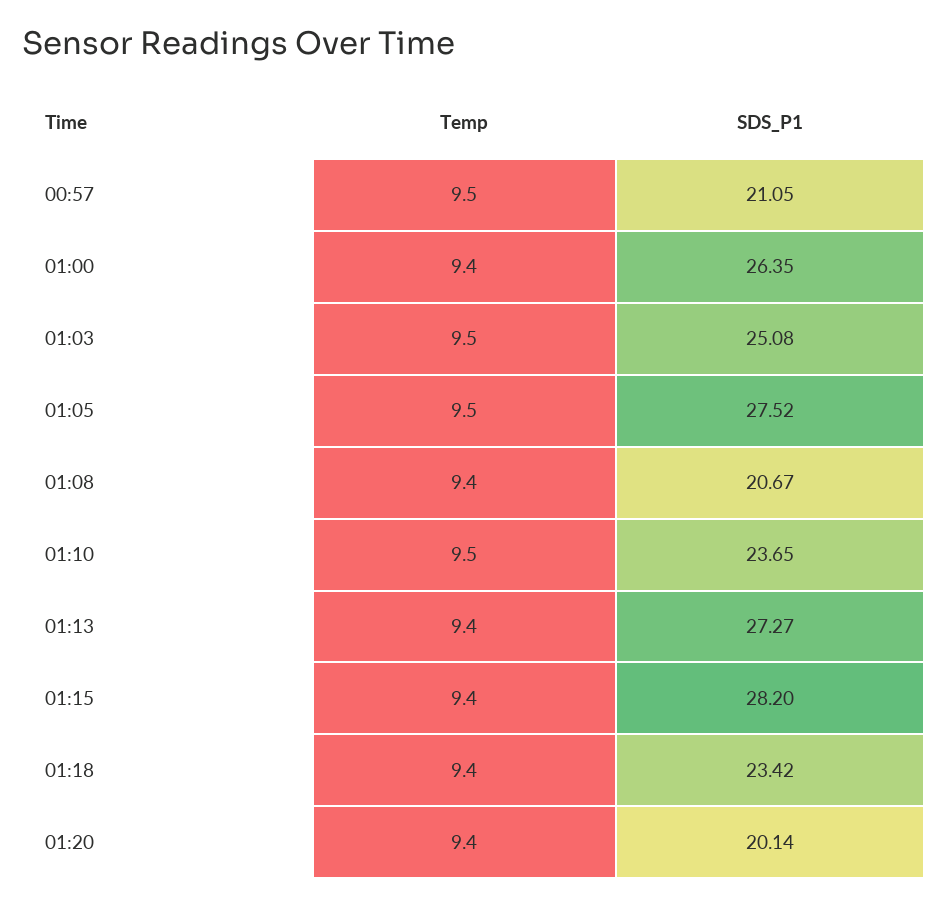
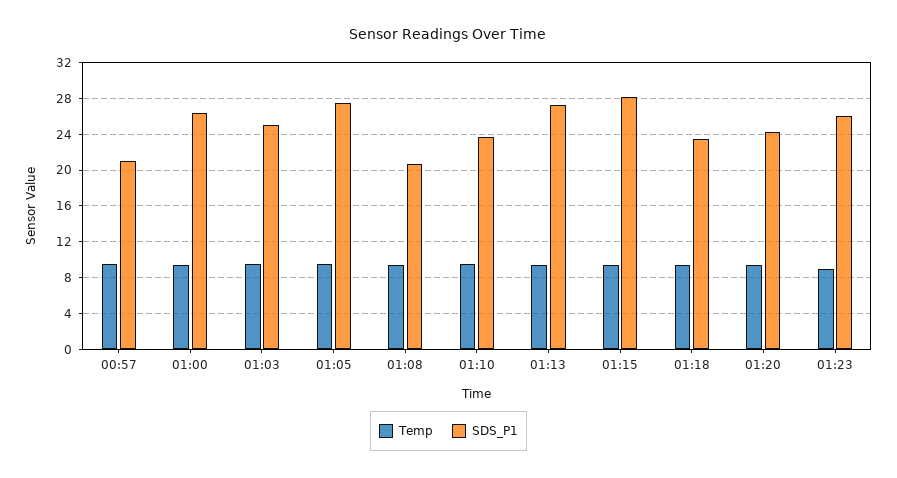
SDS_P1, 01:20: 20.14 -> 24
Temp, 01:23: none -> 9
SDS_P1, 01:23: none -> 26

